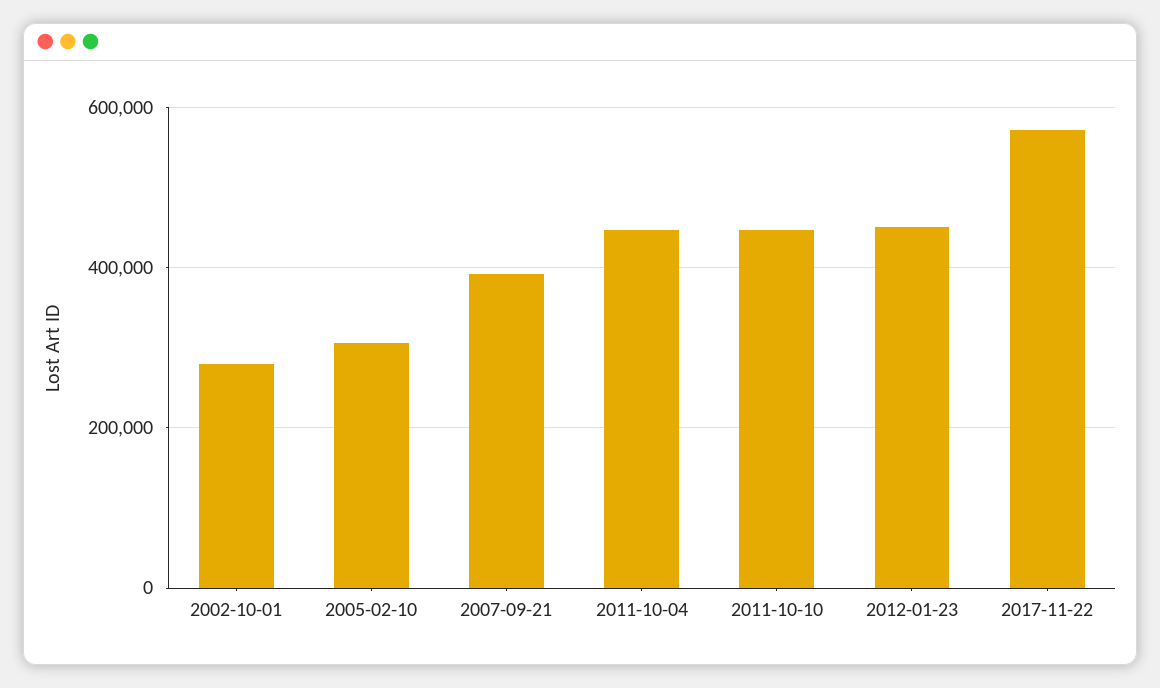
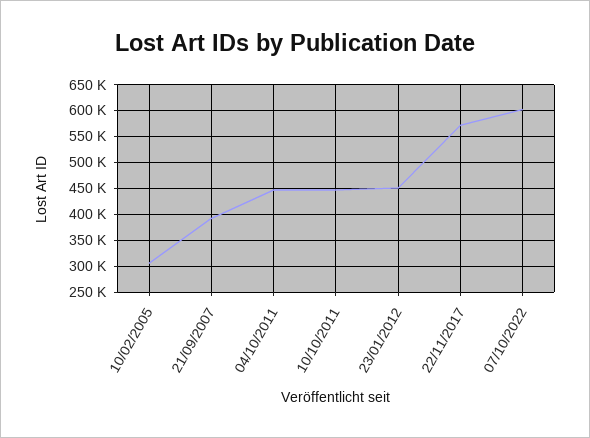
2002-10-01: 280000 -> none
07/10/2022: none -> 600000

